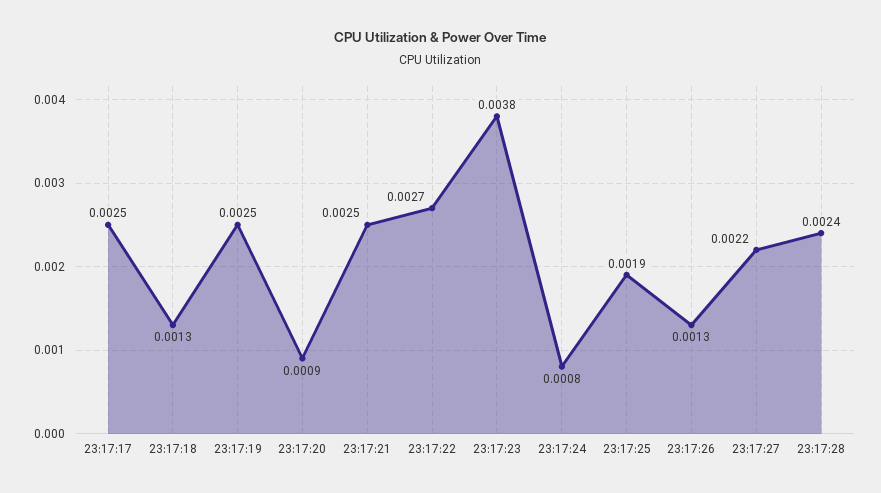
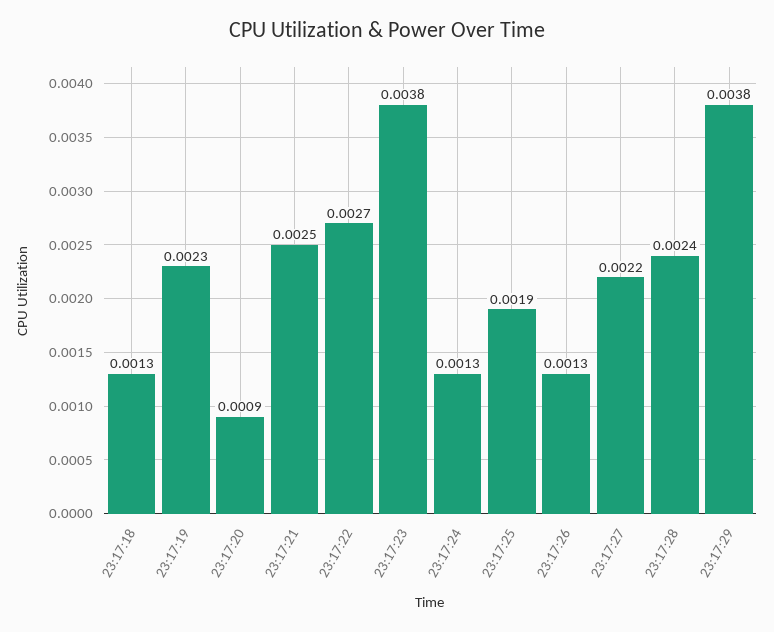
23:17:17: 0.0025 -> none
23:17:19: 0.0025 -> 0.0023
23:17:24: 0.0008 -> 0.0013
23:17:29: none -> 0.0038

